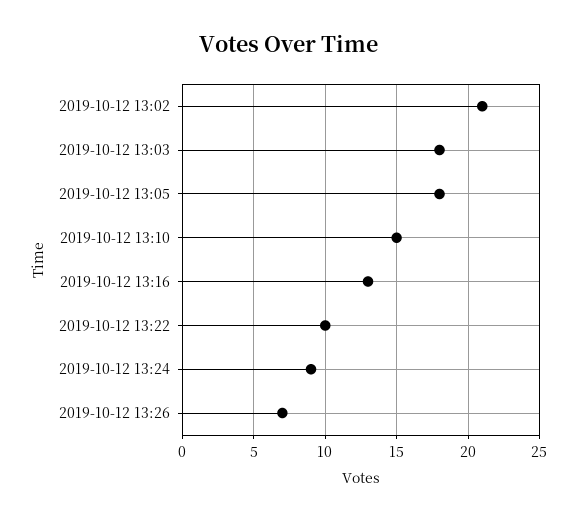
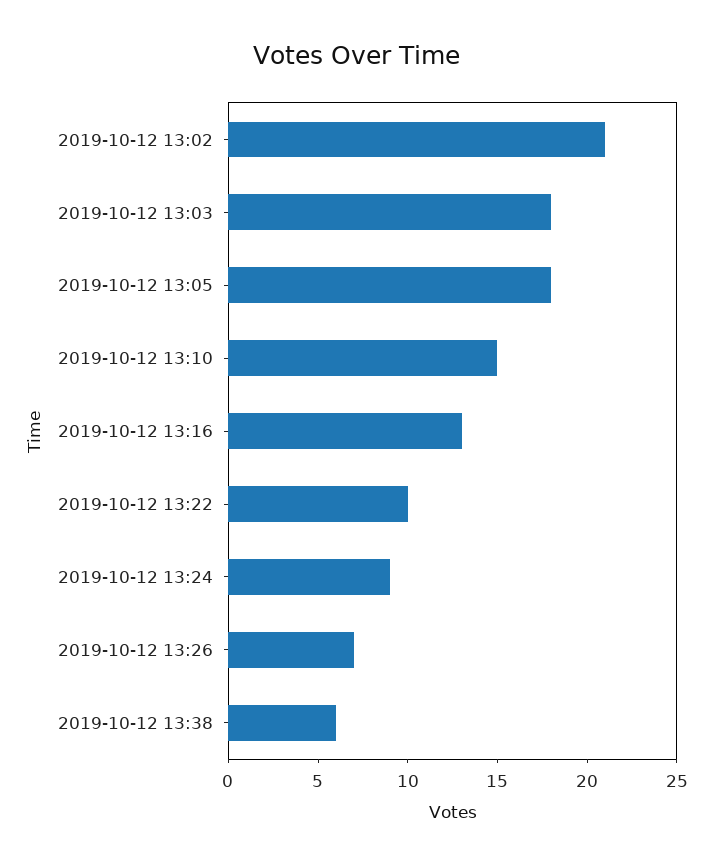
2019-10-12 13:38: none -> 6

